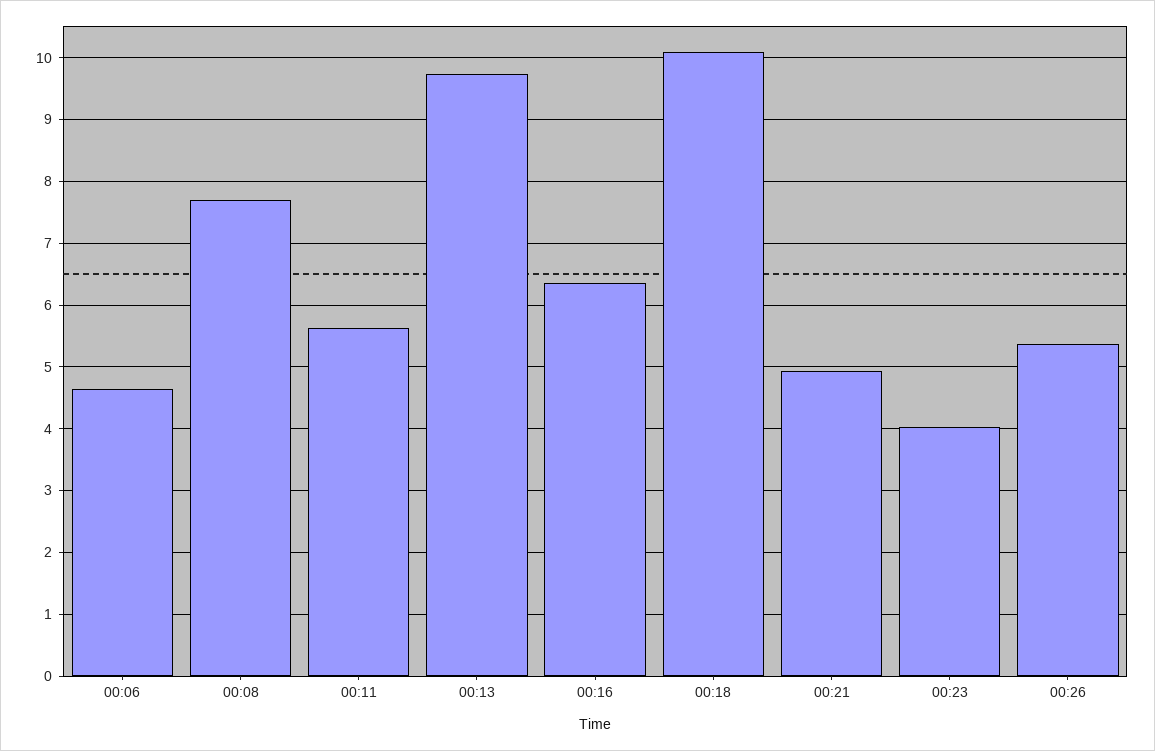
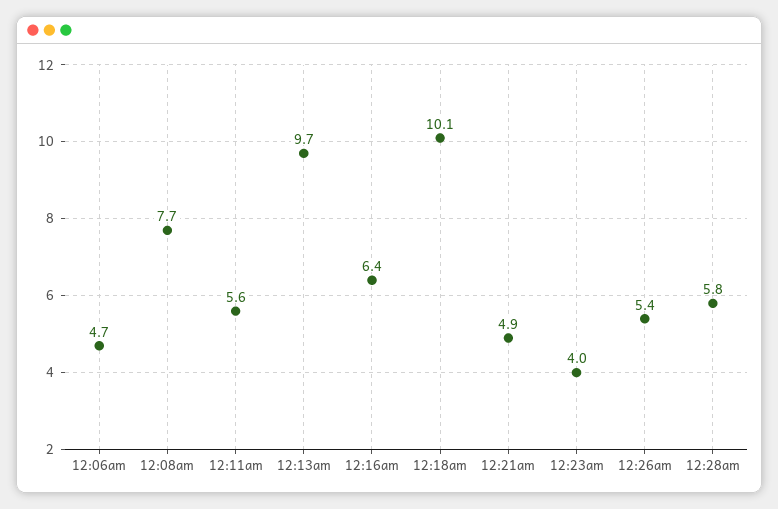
12:28am: none -> 5.8

